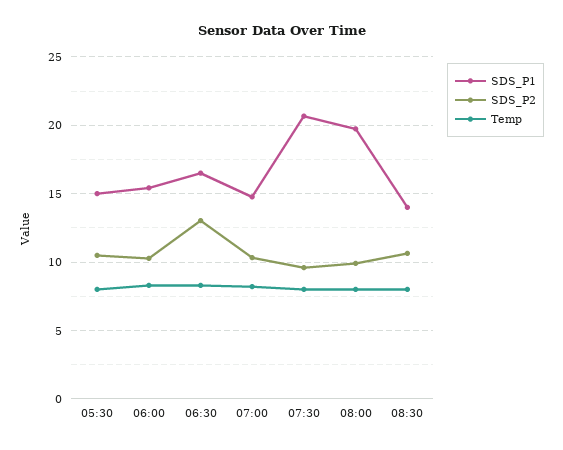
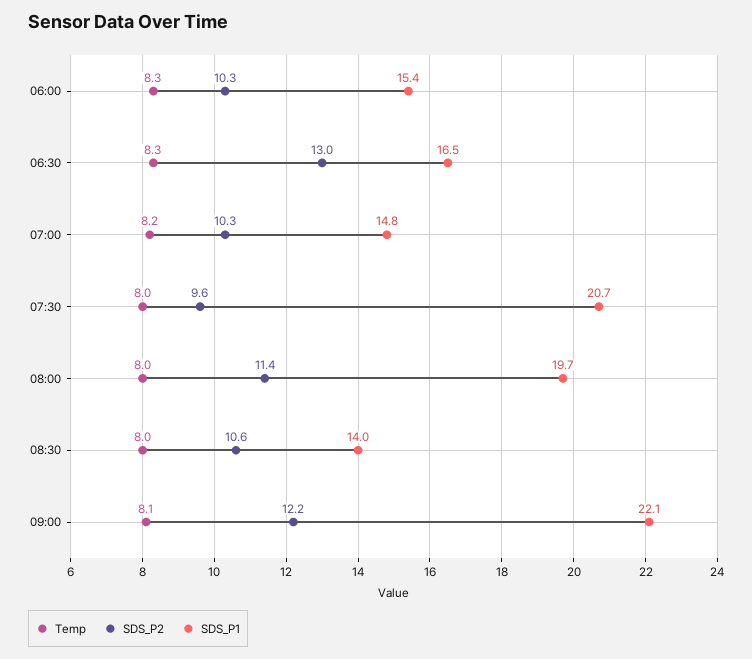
SDS_P1, 05:30: 15 -> none
SDS_P2, 05:30: 10.5 -> none
Temp, 05:30: 8 -> none
SDS_P2, 08:00: 10 -> 11.4
Temp, 09:00: none -> 8.1
SDS_P2, 09:00: none -> 12.2
SDS_P1, 09:00: none -> 22.1

